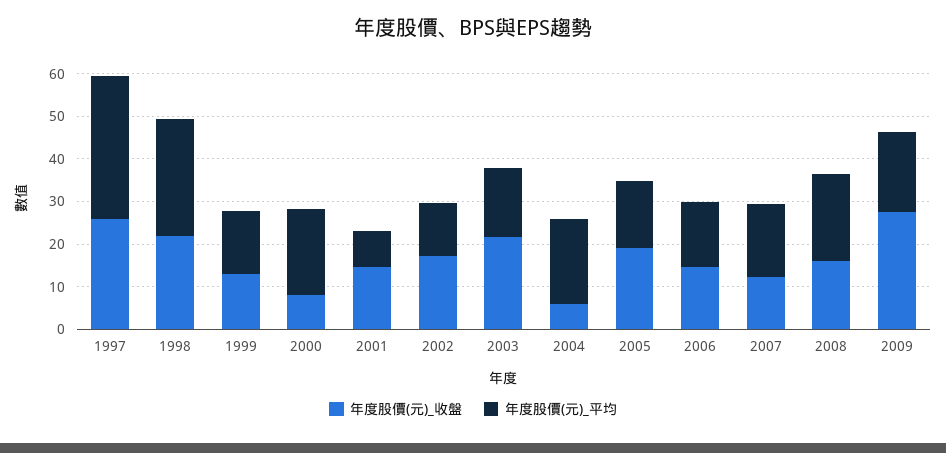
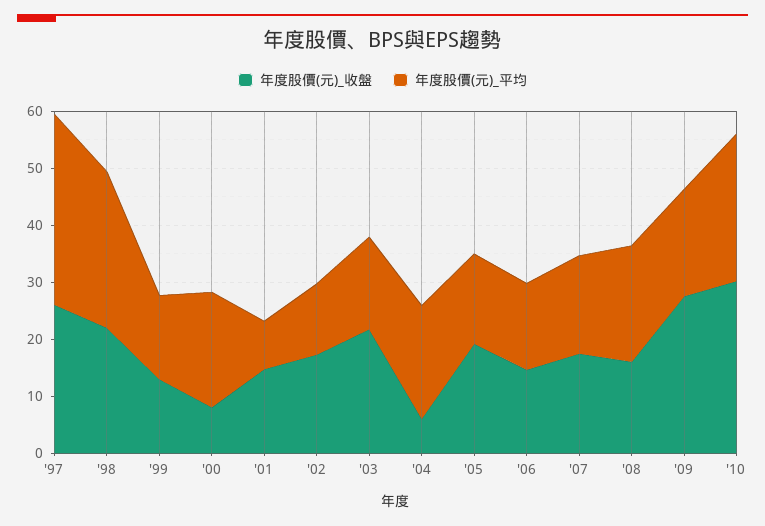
年度股價(元)_收盤, 2007: 12 -> 18
年度股價(元)_收盤, '10: none -> 30
年度股價(元)_平均, '10: none -> 26

